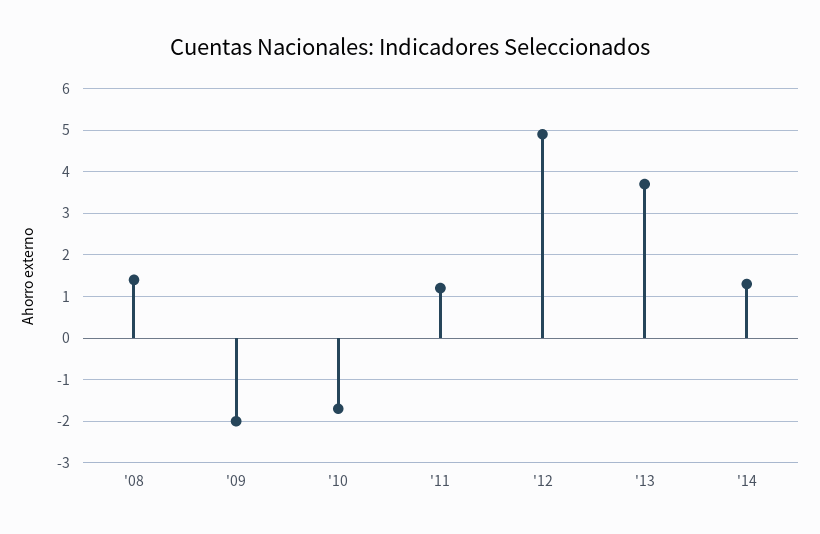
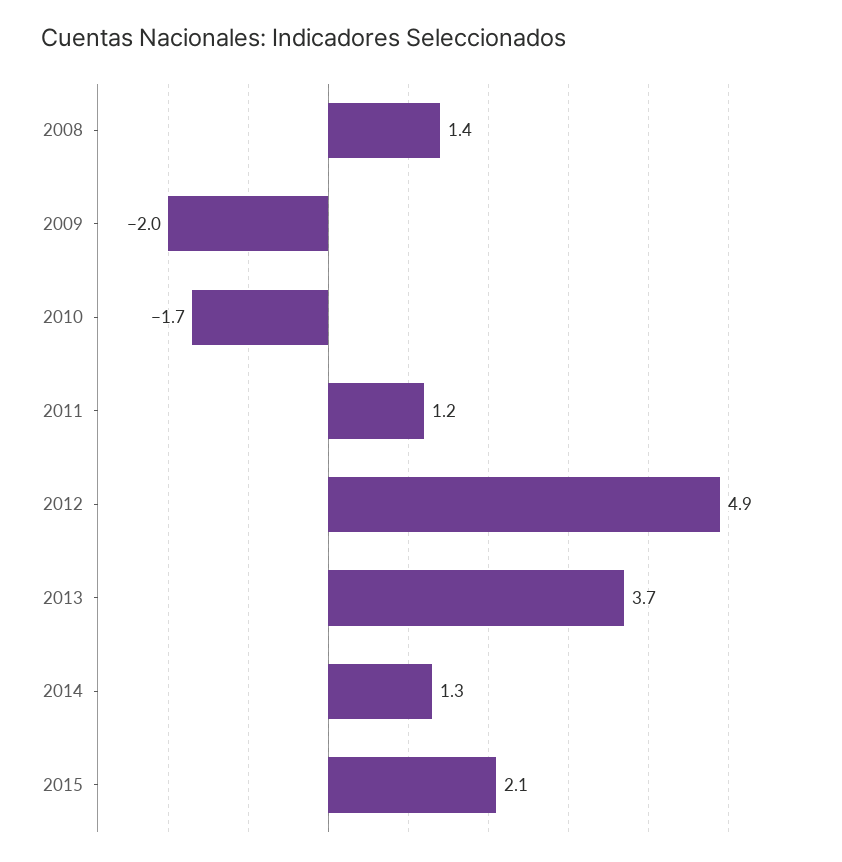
2015: none -> 2.1

